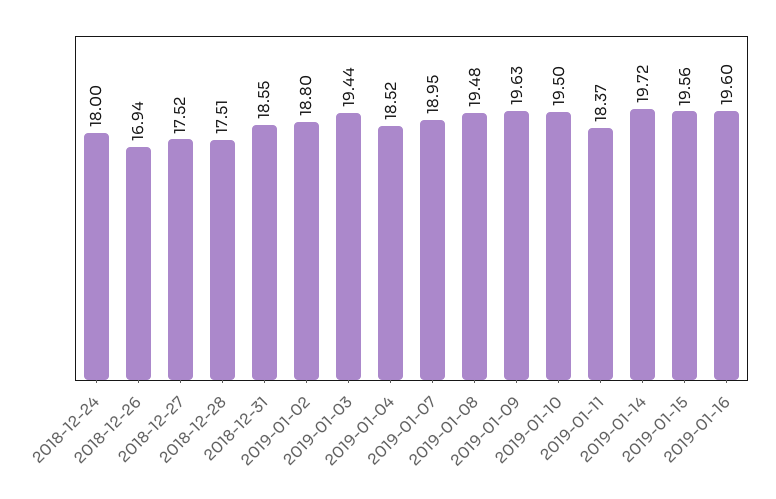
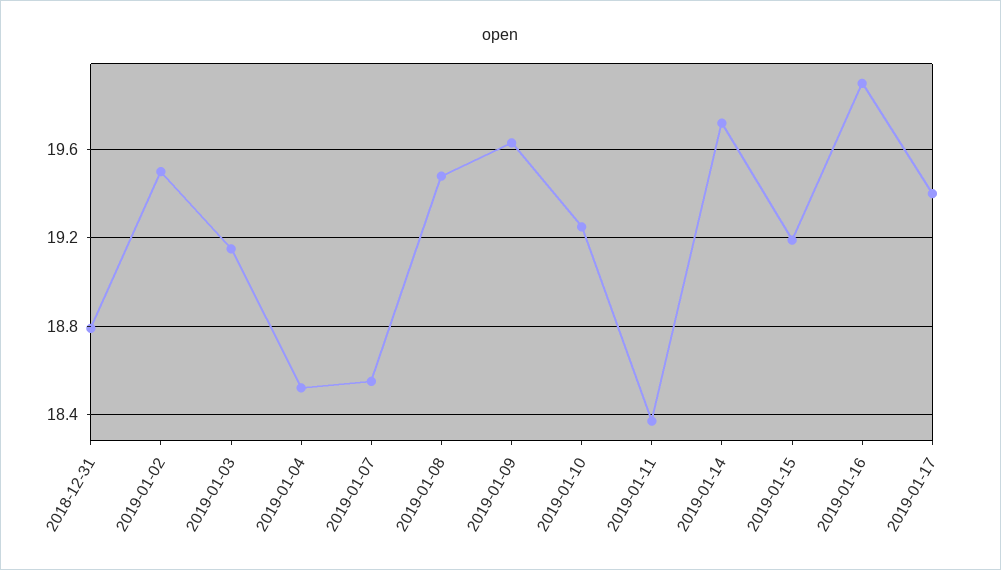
2018-12-24: 18 -> none
2018-12-26: 16.94 -> none
2018-12-27: 17.52 -> none
2018-12-28: 17.51 -> none
2018-12-31: 18.55 -> 18.8
2019-01-02: 18.8 -> 19.5
2019-01-03: 19.44 -> 19.15
2019-01-07: 18.95 -> 18.55
2019-01-10: 19.5 -> 19.25
2019-01-15: 19.56 -> 19.2
2019-01-16: 19.6 -> 19.9
2019-01-17: none -> 19.4

